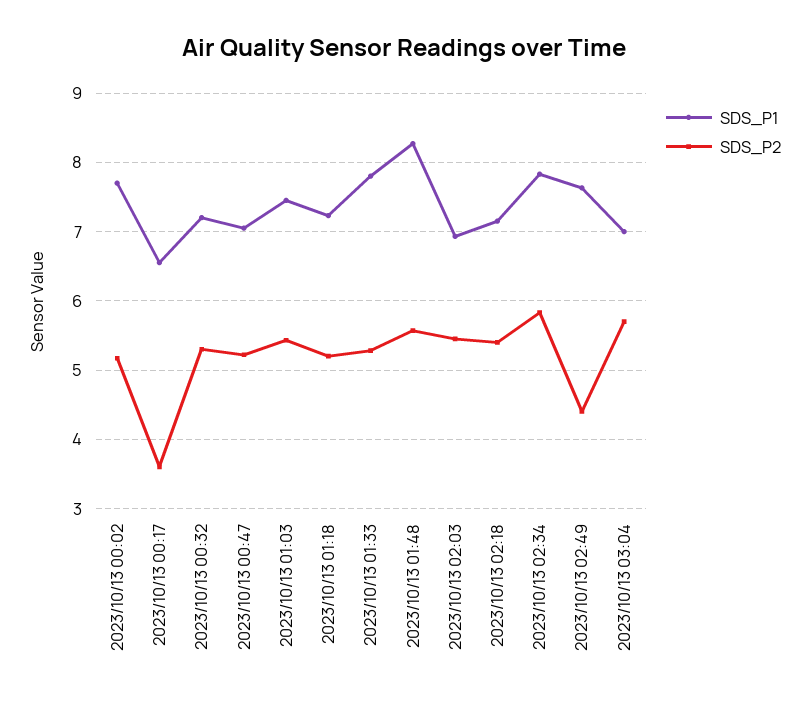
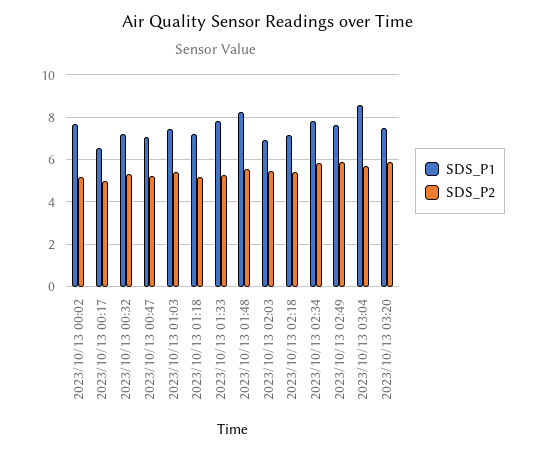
SDS_P2, 2023/10/13 00:17: 3.6 -> 5
SDS_P2, 2023/10/13 02:49: 4.4 -> 6
SDS_P1, 2023/10/13 03:04: 7 -> 8.5
SDS_P1, 2023/10/13 03:20: none -> 7.5
SDS_P2, 2023/10/13 03:20: none -> 6

